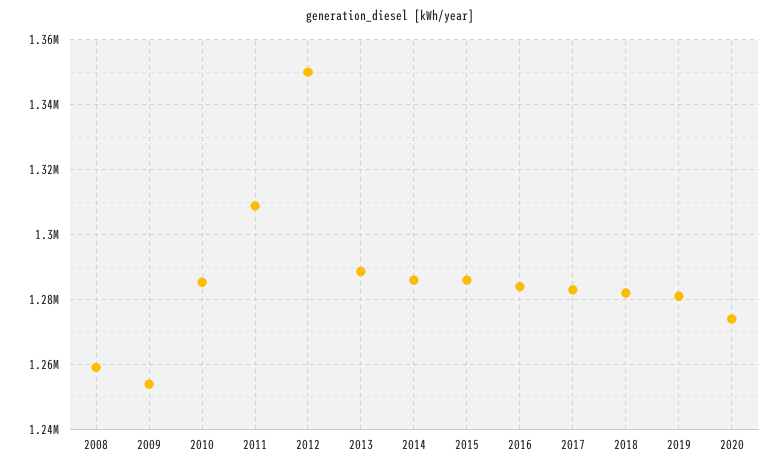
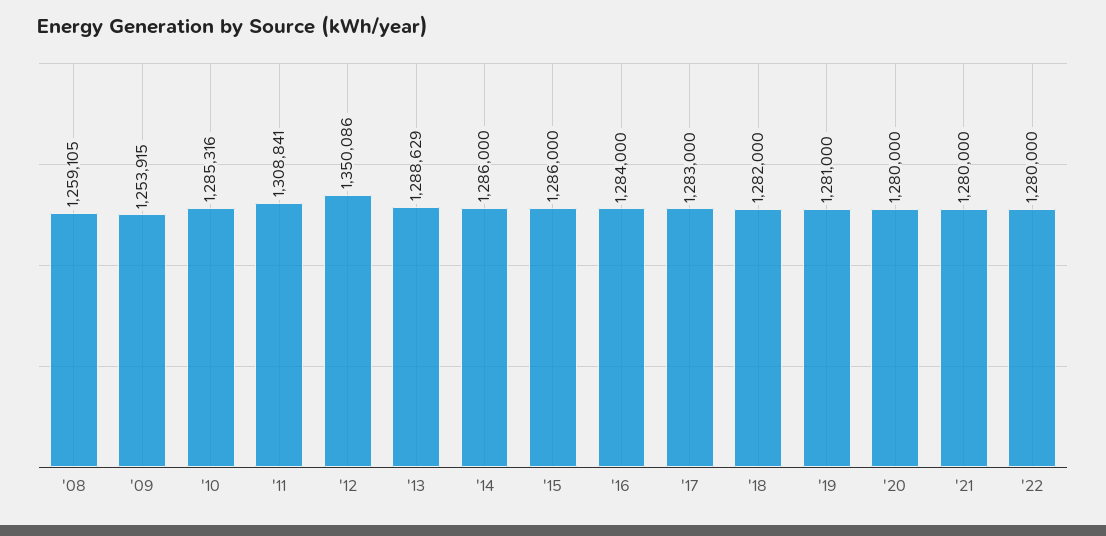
2020: 1274000 -> 1280000
'21: none -> 1280000
'22: none -> 1280000

